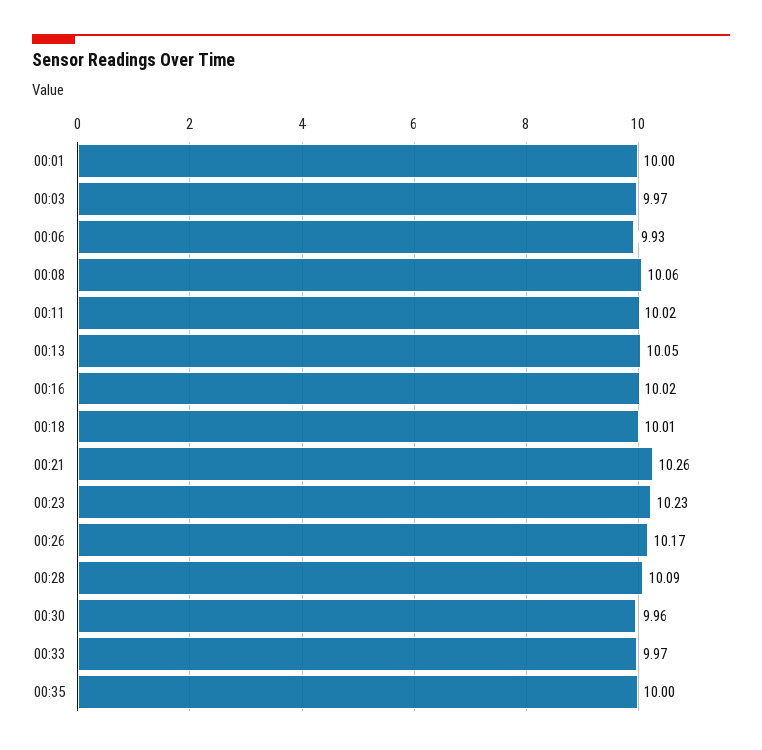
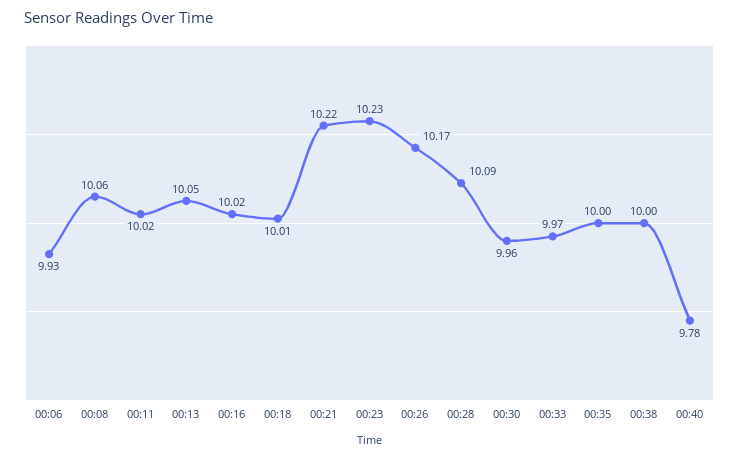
00:01: 10 -> none
00:03: 9.97 -> none
00:21: 10.26 -> 10.22
00:38: none -> 10
00:40: none -> 9.78

